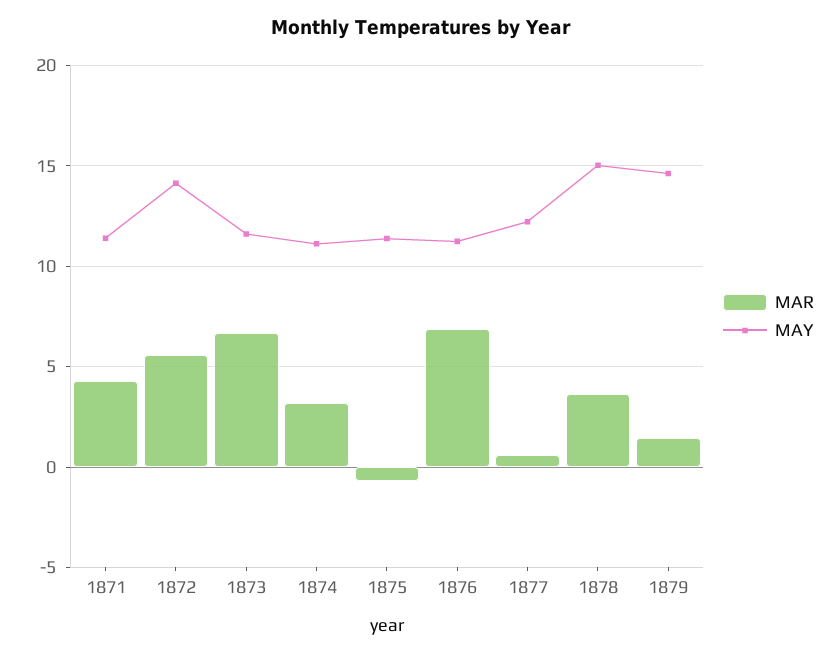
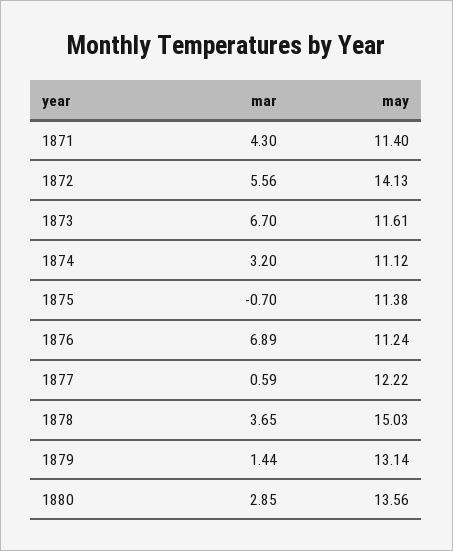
MAY, 1879: 14.5 -> 13.14
MAR, 1880: none -> 2.85
MAY, 1880: none -> 13.56

